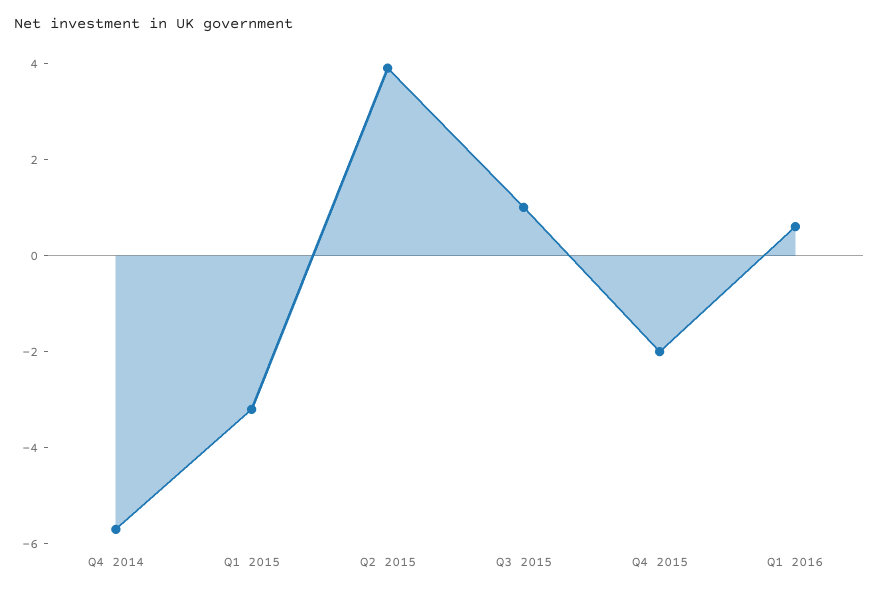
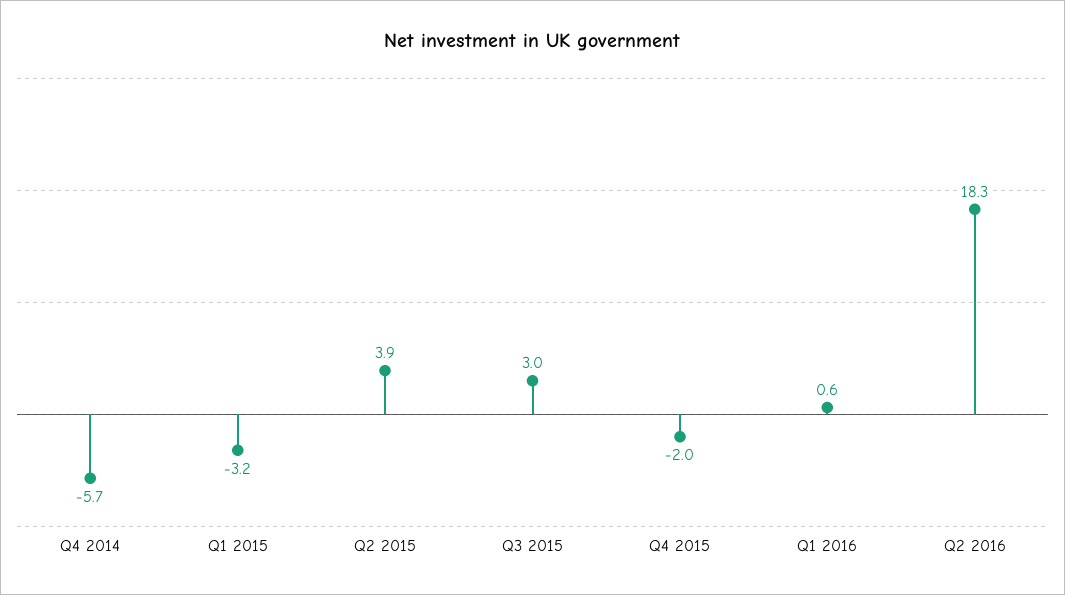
Q3 2015: 1 -> 3
Q2 2016: none -> 18.3

